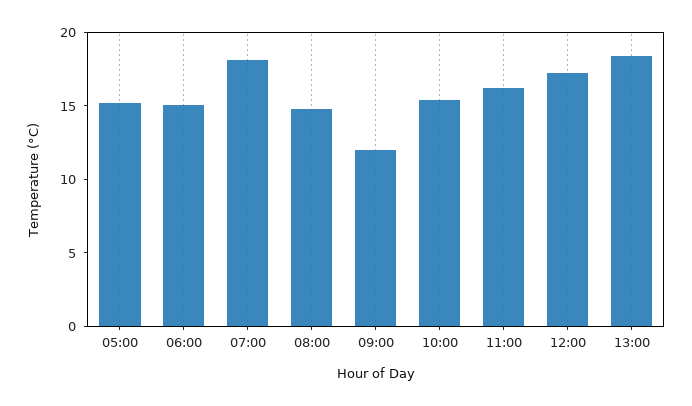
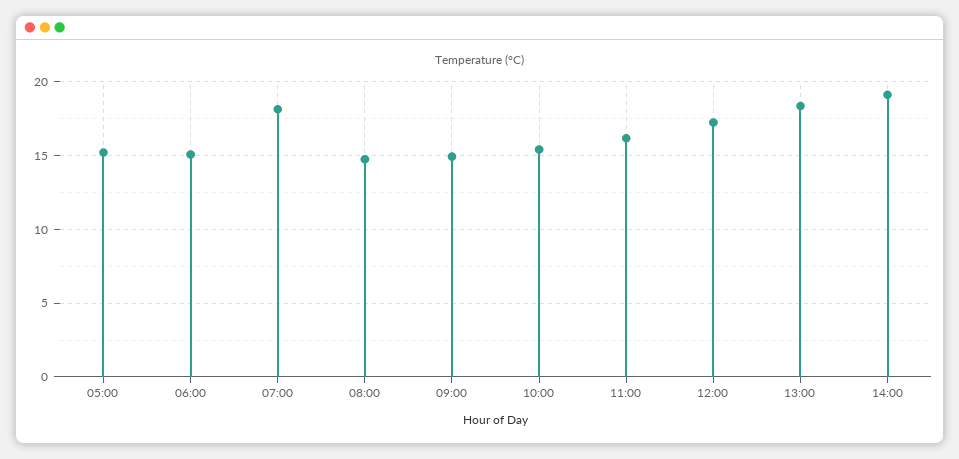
09:00: 12 -> 15
14:00: none -> 19

